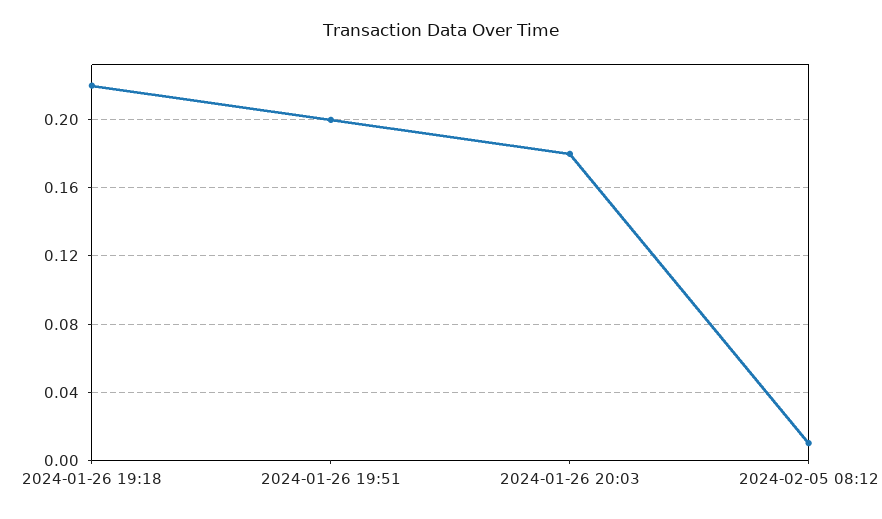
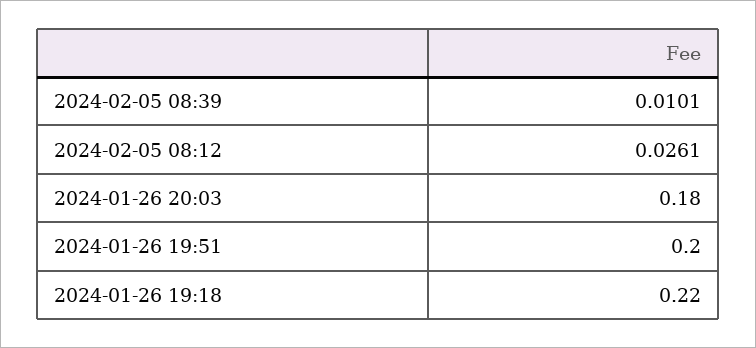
2024-02-05 08:12: 0.01 -> 0.0261
2024-02-05 08:39: none -> 0.0101

